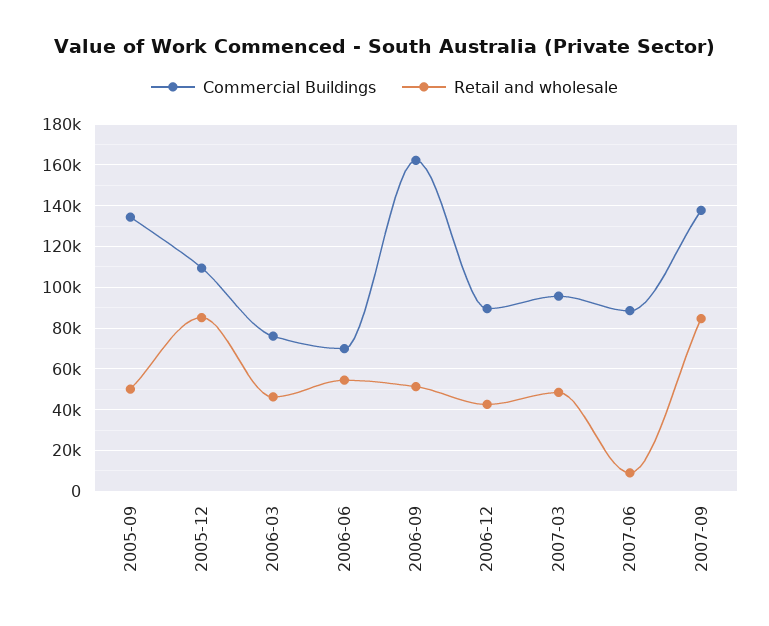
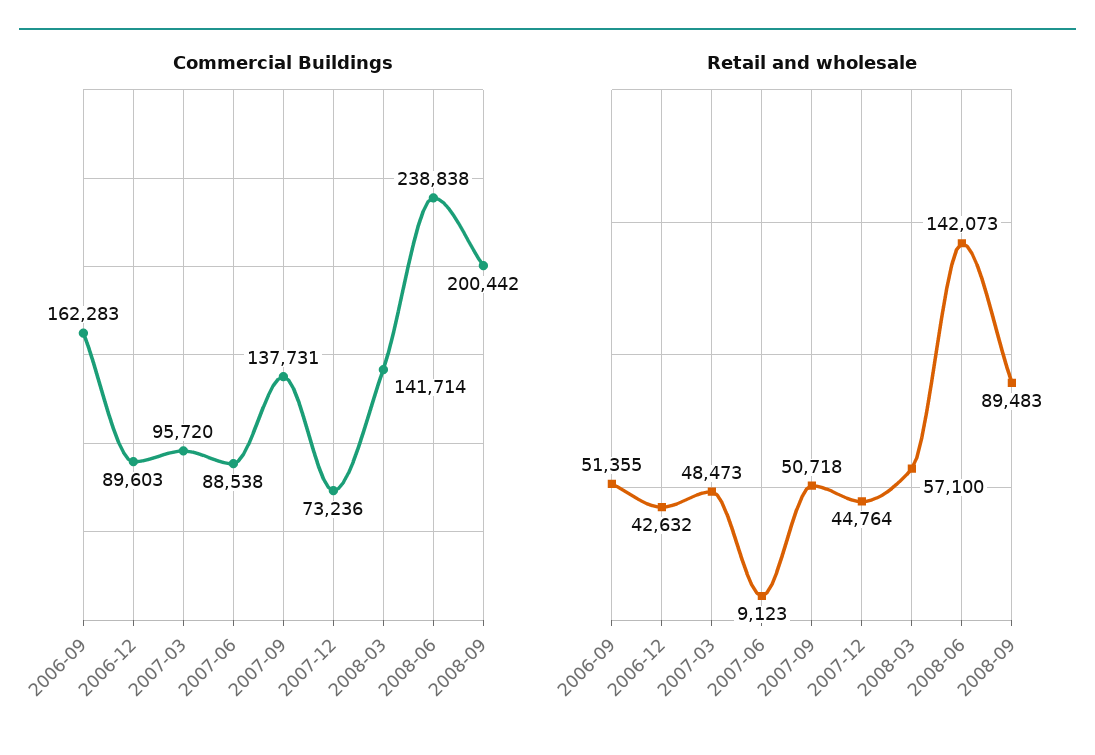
Commercial Buildings, 2005-09: 135000 -> none
Retail and wholesale, 2005-09: 50000 -> none
Commercial Buildings, 2005-12: 110000 -> none
Retail and wholesale, 2005-12: 85000 -> none
Commercial Buildings, 2006-03: 75000 -> none
Retail and wholesale, 2006-03: 45000 -> none
Commercial Buildings, 2006-06: 70000 -> none
Retail and wholesale, 2006-06: 55000 -> none
Retail and wholesale, 2007-09: 85000 -> 50718
Commercial Buildings, 2007-12: none -> 73236
Commercial Buildings, 2008-03: none -> 141714
Commercial Buildings, 2008-06: none -> 238838
Commercial Buildings, 2008-09: none -> 200442
Retail and wholesale, 2007-12: none -> 44764
Retail and wholesale, 2008-03: none -> 57100
Retail and wholesale, 2008-06: none -> 142073
Retail and wholesale, 2008-09: none -> 89483

